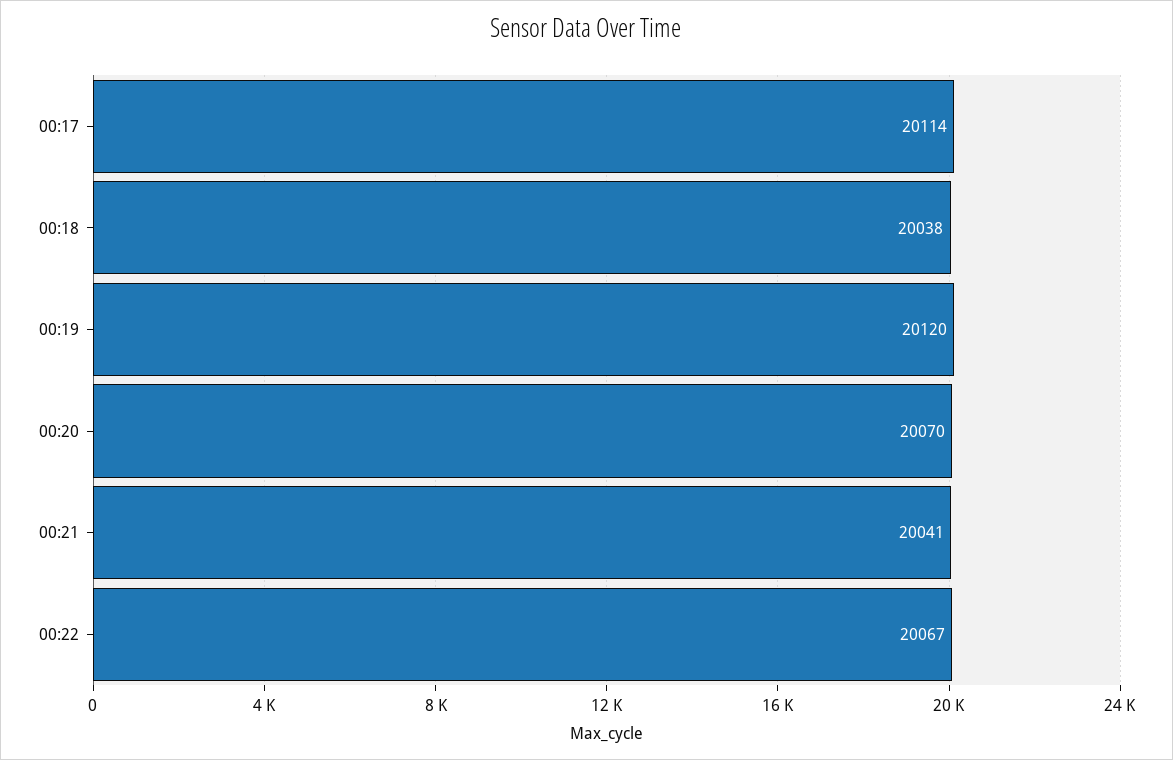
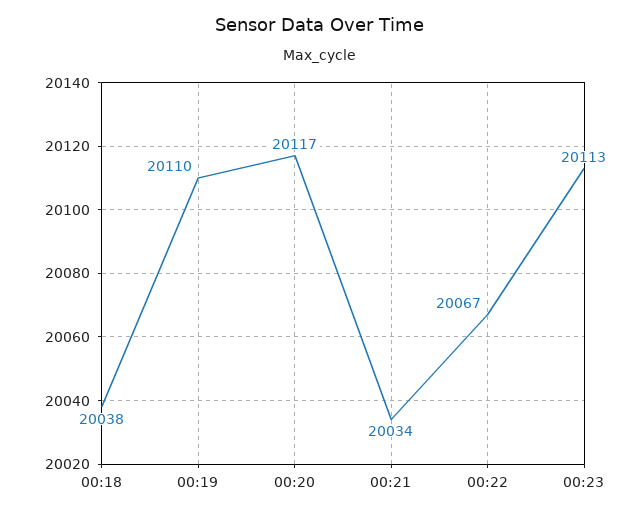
00:17: 20114 -> none
00:19: 20120 -> 20110
00:20: 20070 -> 20117
00:21: 20041 -> 20034
00:23: none -> 20113

